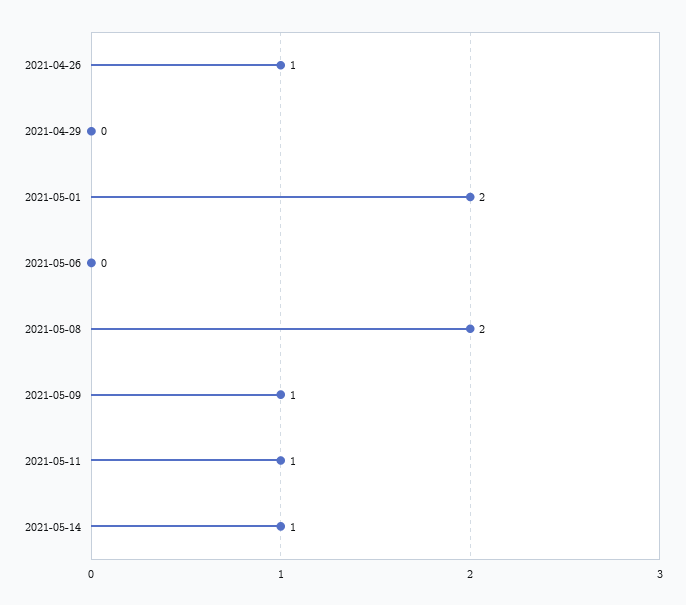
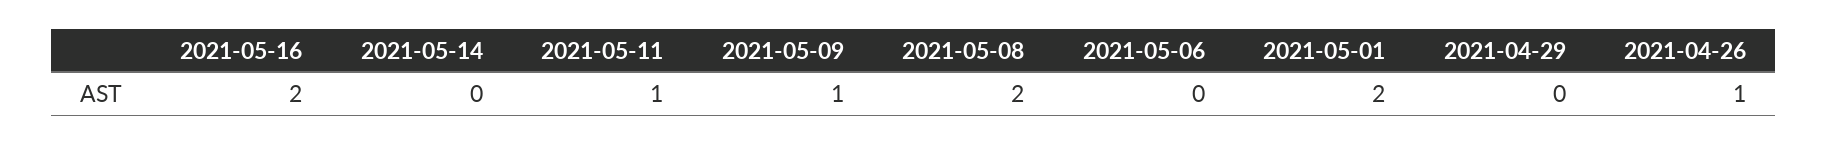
2021-05-14: 1 -> 0
2021-05-16: none -> 2

